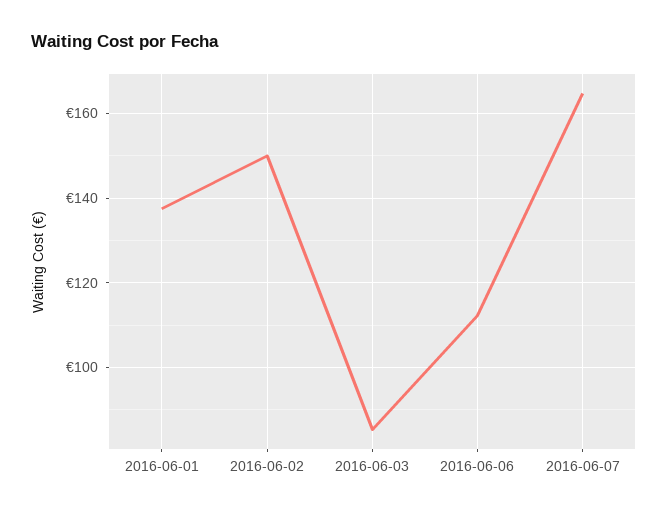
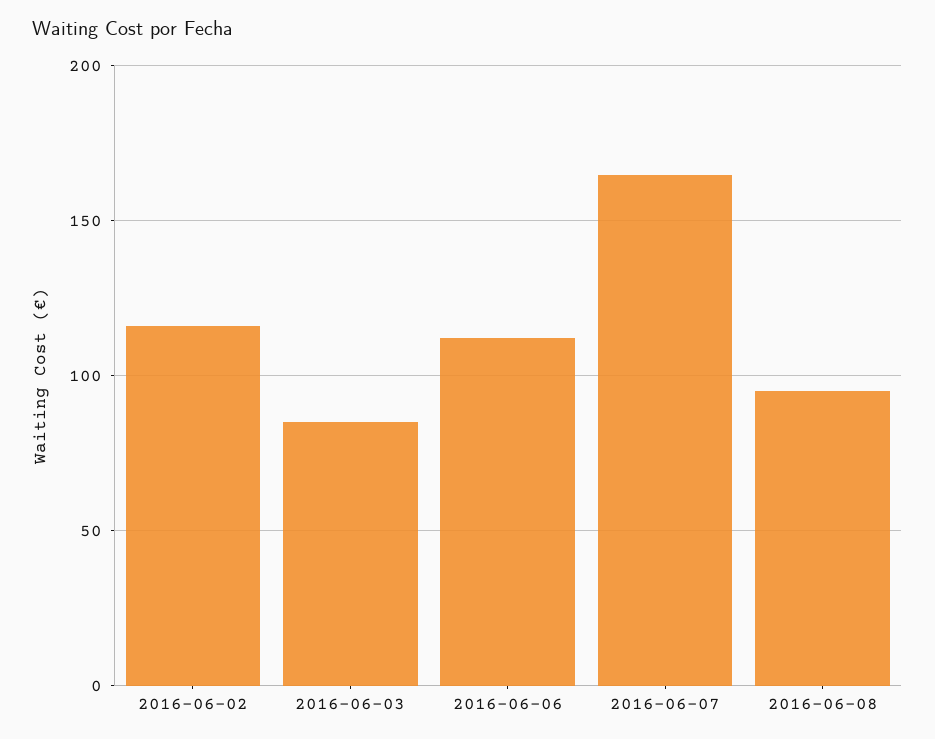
2016-06-01: 138 -> none
2016-06-02: 150 -> 115
2016-06-08: none -> 95

